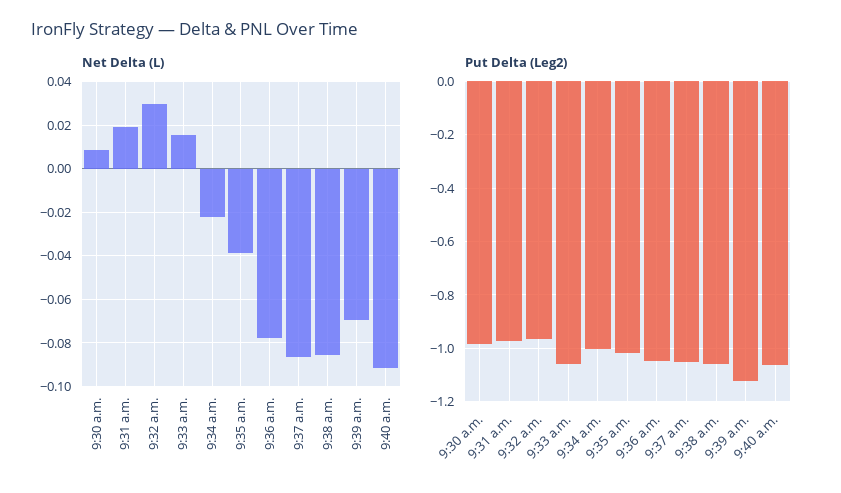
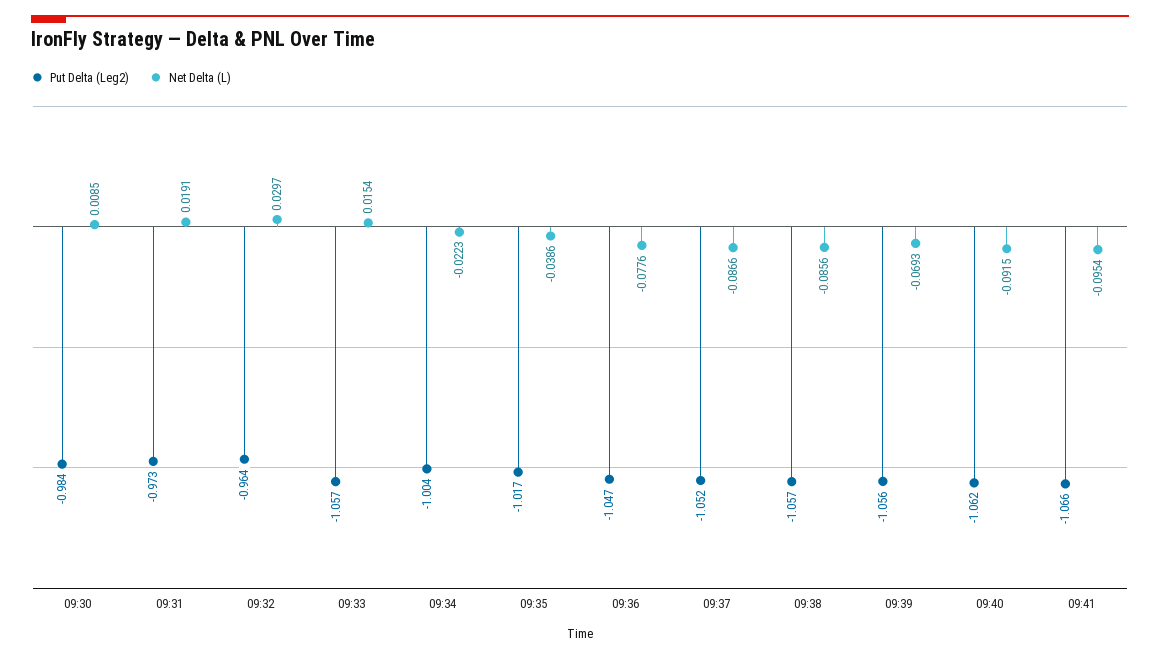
Put Delta (Leg2), 9:39 a.m.: -1.125 -> -1.056
Put Delta (Leg2), 09:41: none -> -1.066
Net Delta (L), 09:41: none -> -0.0954

